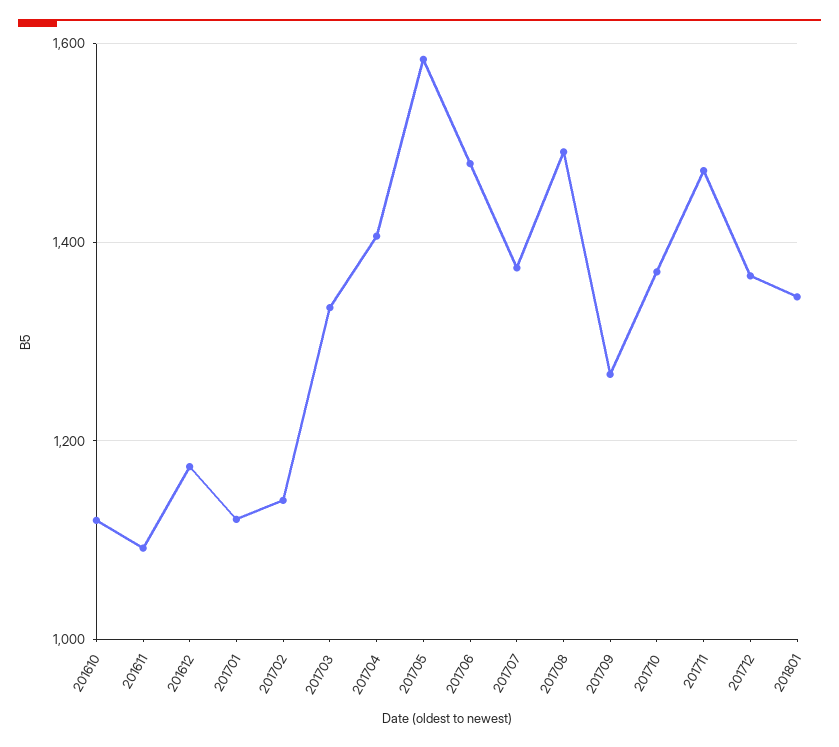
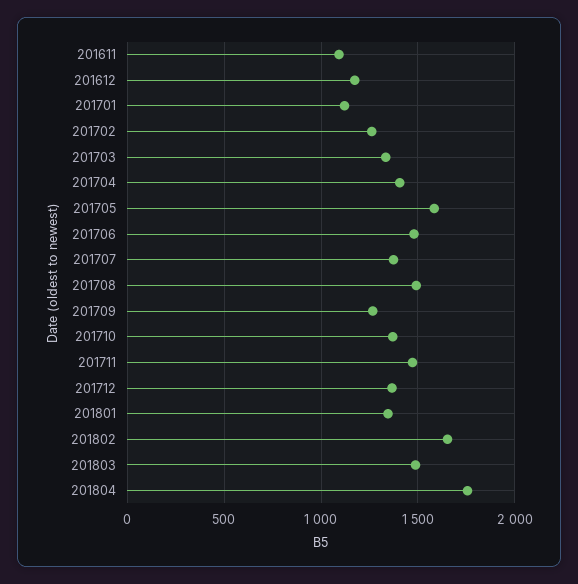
201610: 1120 -> none
201702: 1140 -> 1250
201802: none -> 1650
201803: none -> 1500
201804: none -> 1750

